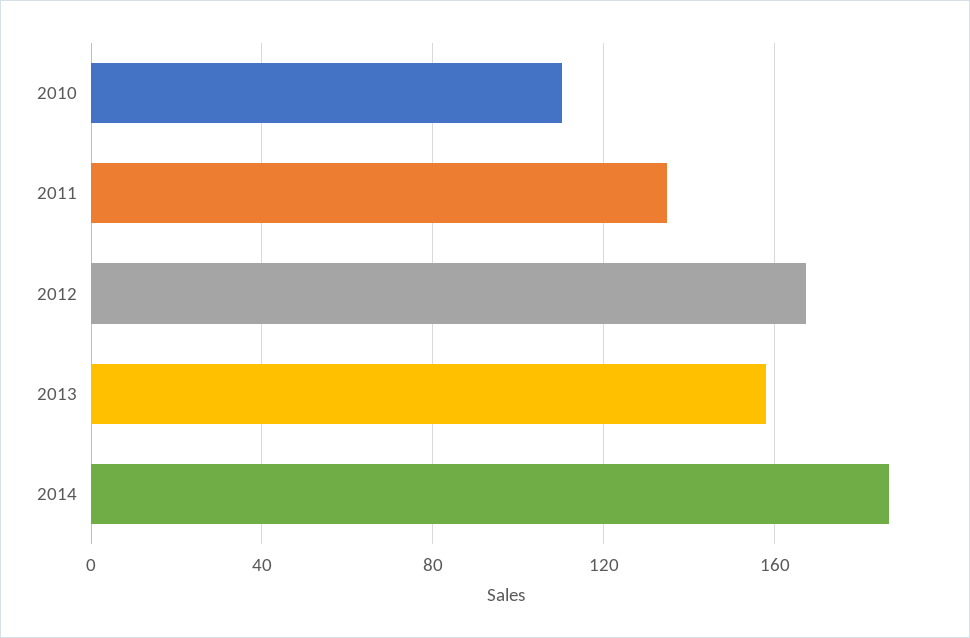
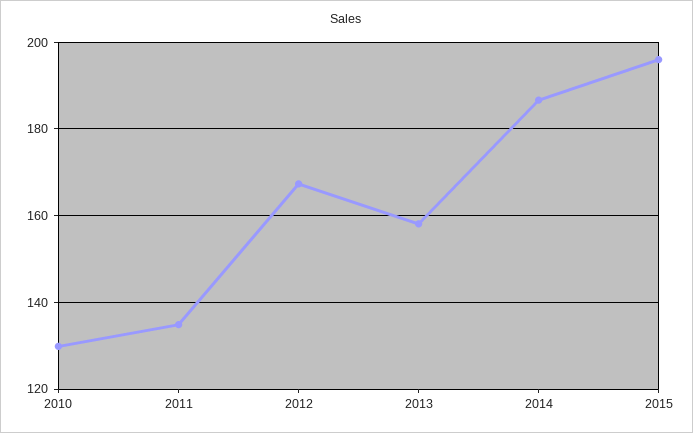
2010: 110 -> 130
2015: none -> 196

